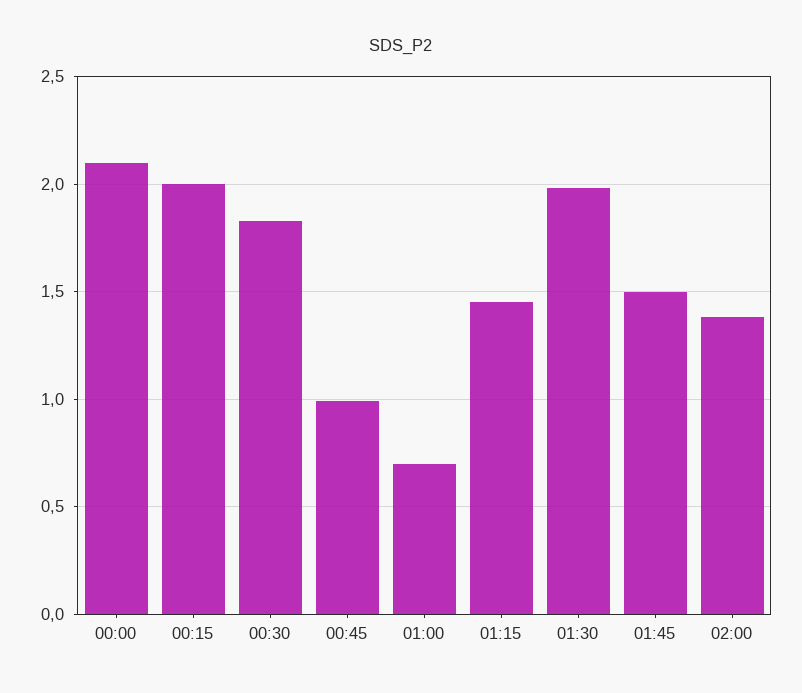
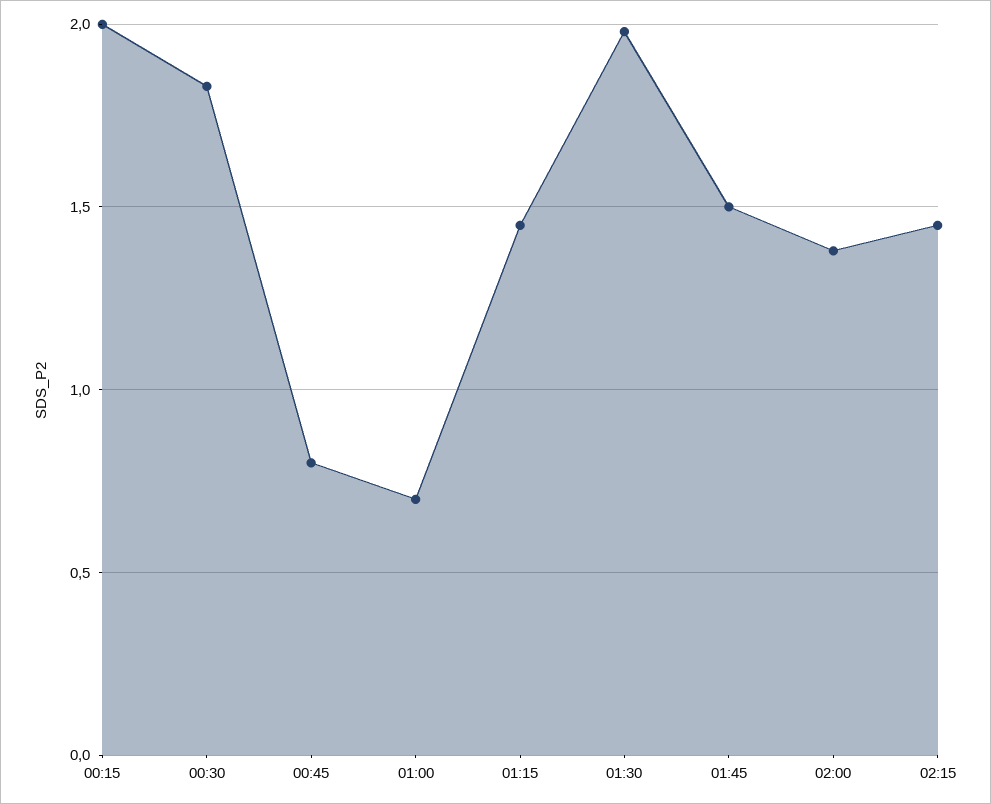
00:00: 2.1 -> none
00:45: 1 -> 0.8
02:15: none -> 1.45

